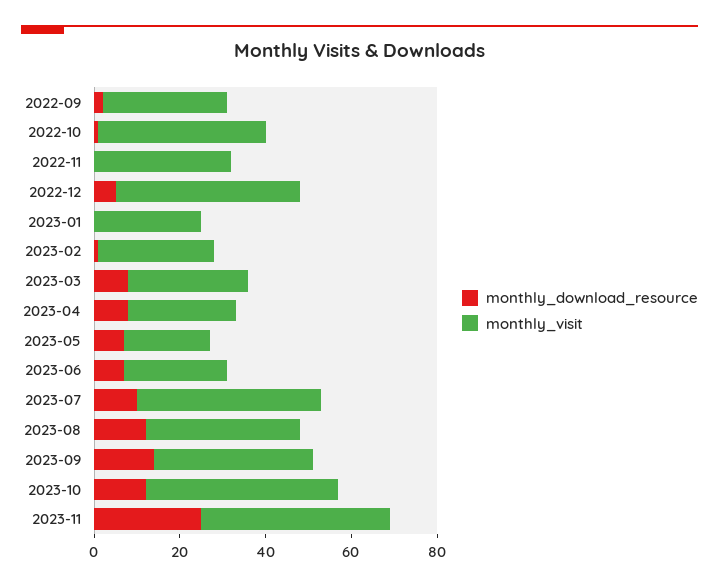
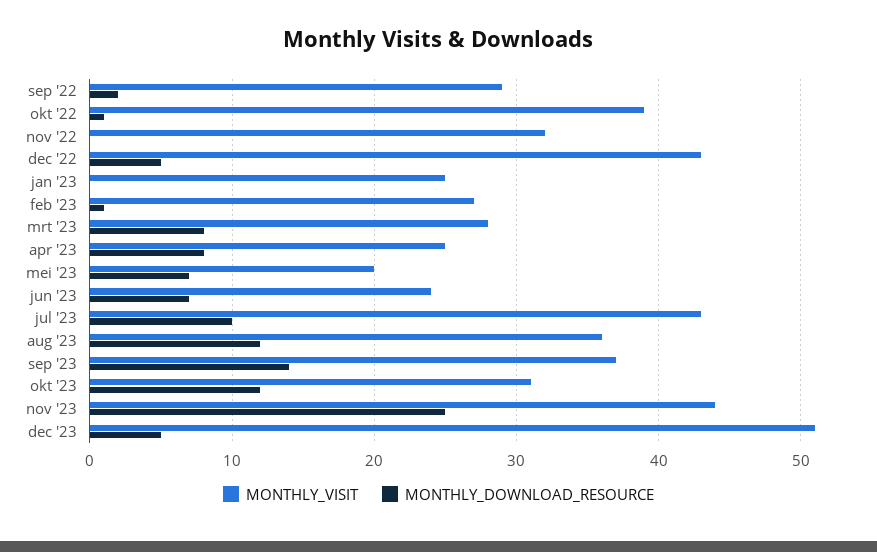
monthly_visit, 2023-10: 45 -> 31
monthly_visit, dec '23: none -> 51
monthly_download_resource, dec '23: none -> 5

